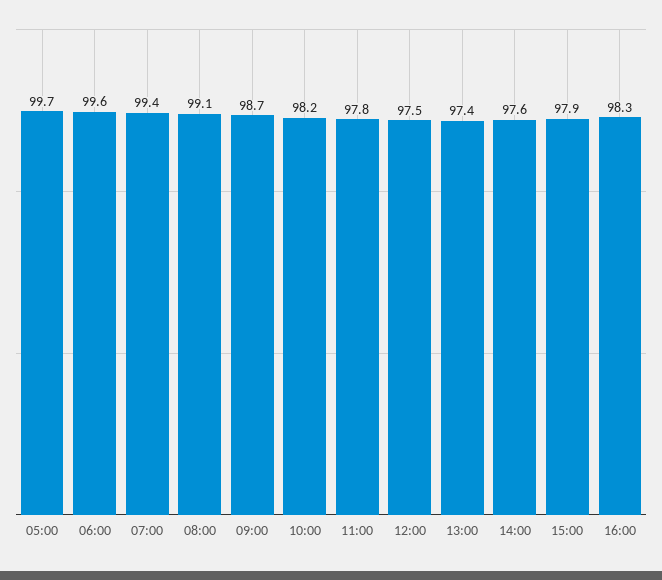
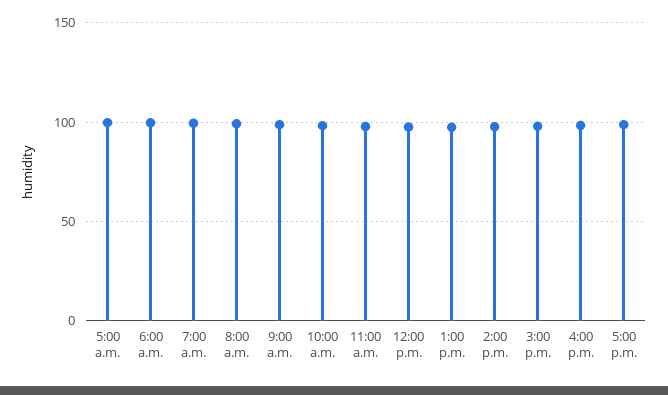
5:00 p.m.: none -> 100

